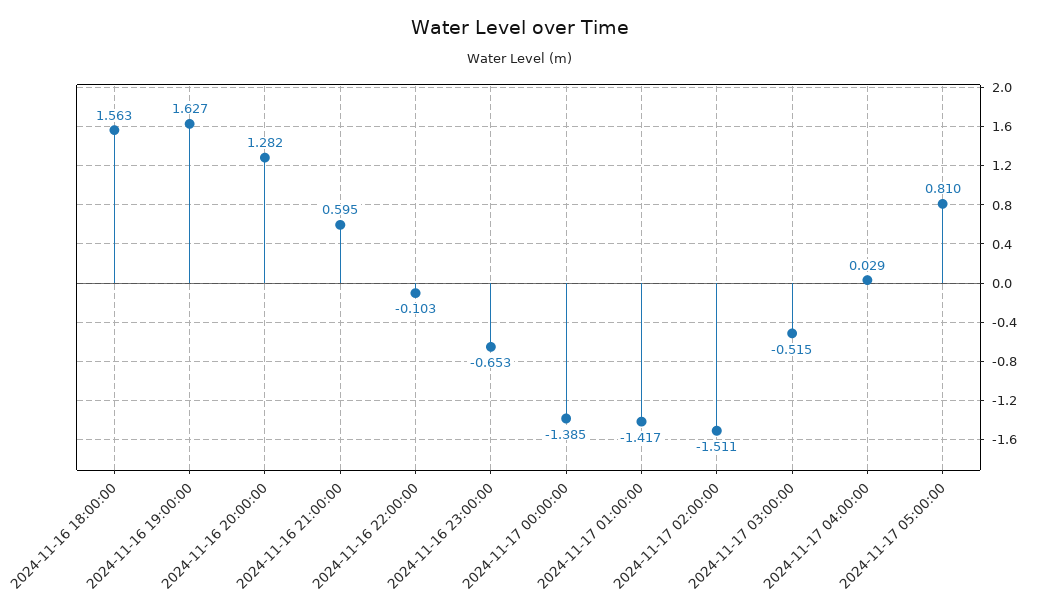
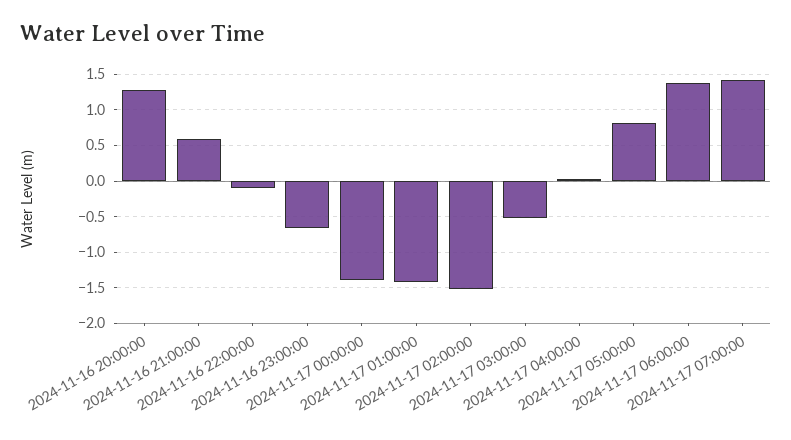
2024-11-16 18:00:00: 1.563 -> none
2024-11-16 19:00:00: 1.627 -> none
2024-11-17 06:00:00: none -> 1.4
2024-11-17 07:00:00: none -> 1.4

